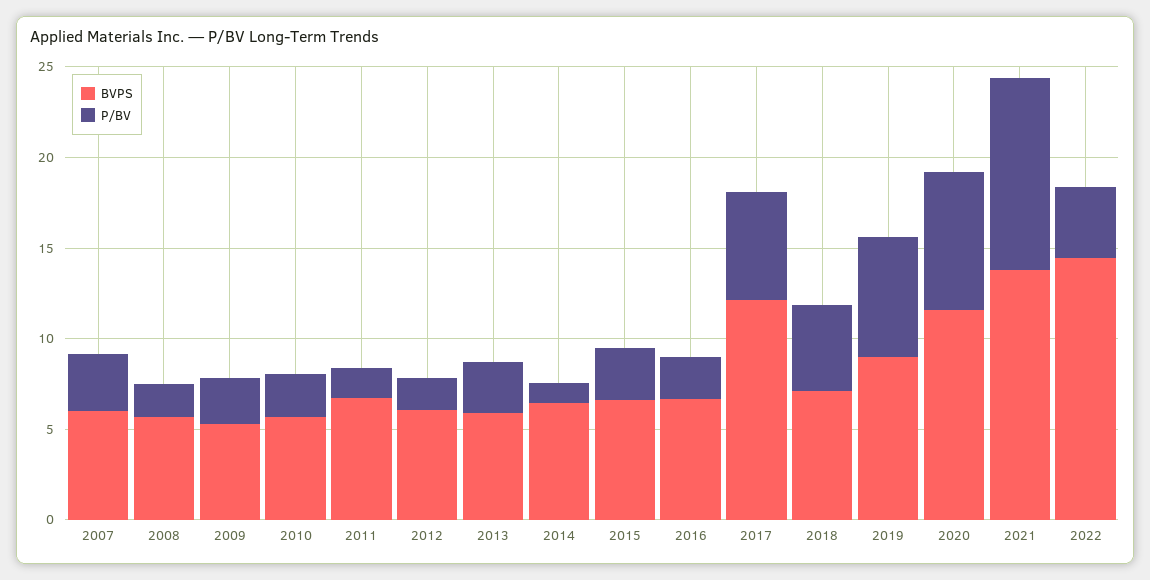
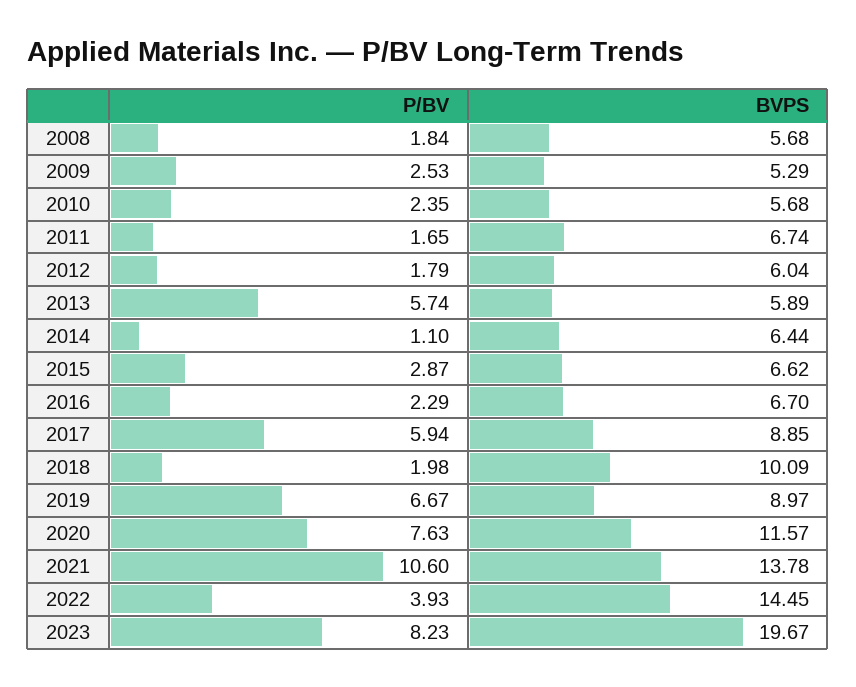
BVPS, 2007: 6 -> none
P/BV, 2007: 3 -> none
P/BV, 2013: 3 -> 5.74
BVPS, 2017: 12 -> 8.85
BVPS, 2018: 7 -> 10.09
P/BV, 2018: 5 -> 1.98
P/BV, 2023: none -> 8.23
BVPS, 2023: none -> 19.67

